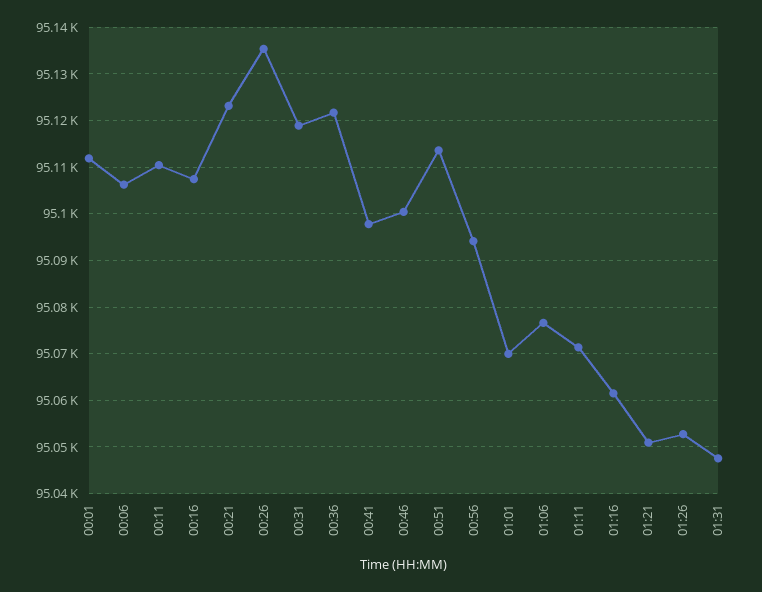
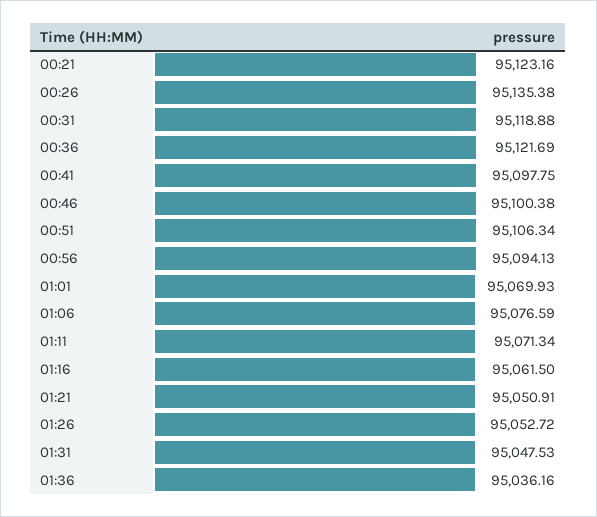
00:01: 95112 -> none
00:06: 95106 -> none
00:11: 95110 -> none
00:16: 95108 -> none
00:51: 95114 -> 95106.34
01:36: none -> 95036.16

